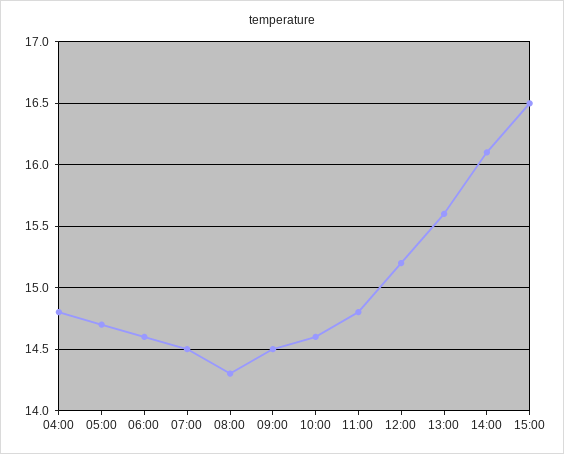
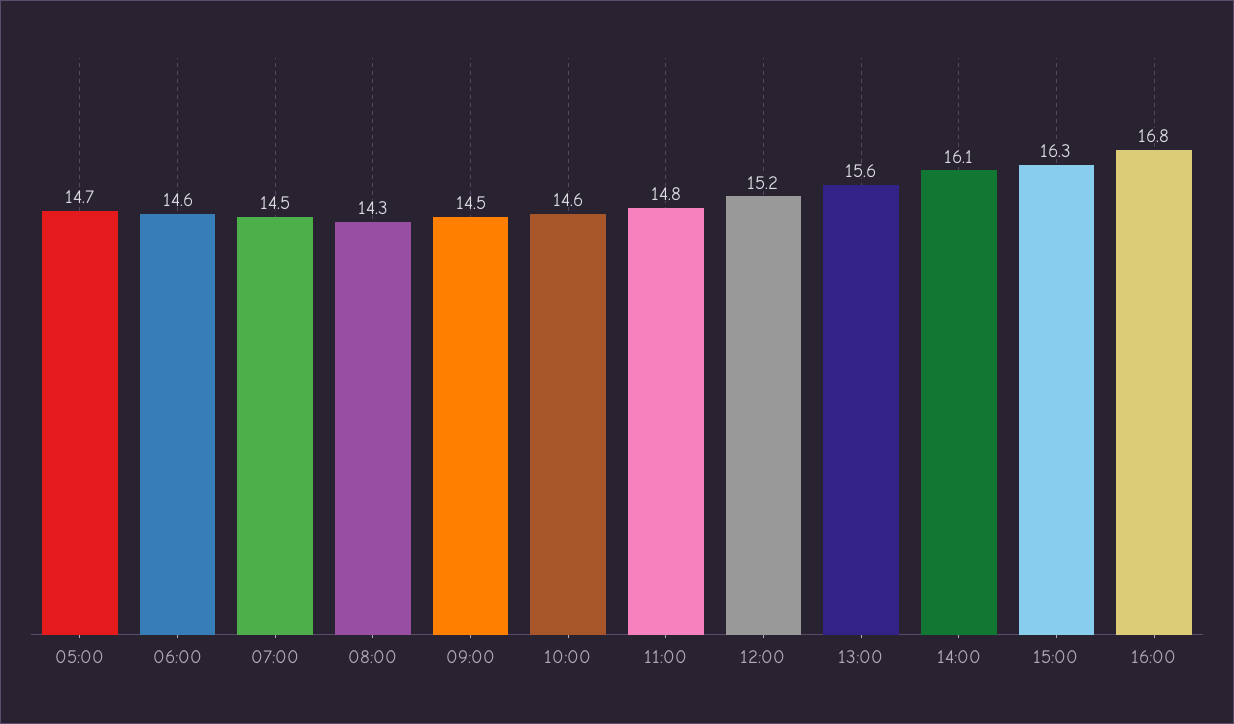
04:00: 14.8 -> none
15:00: 16.5 -> 16.3
16:00: none -> 16.8

